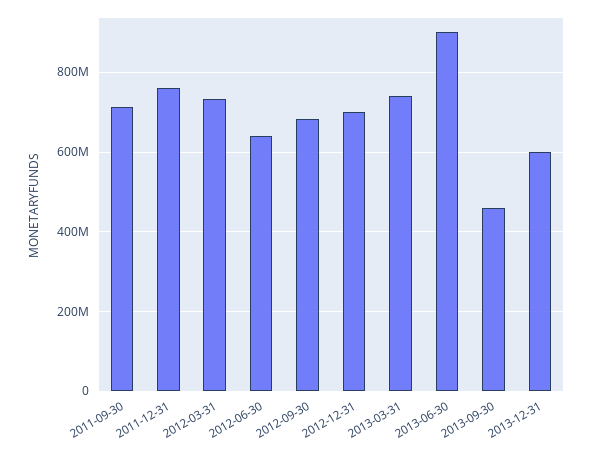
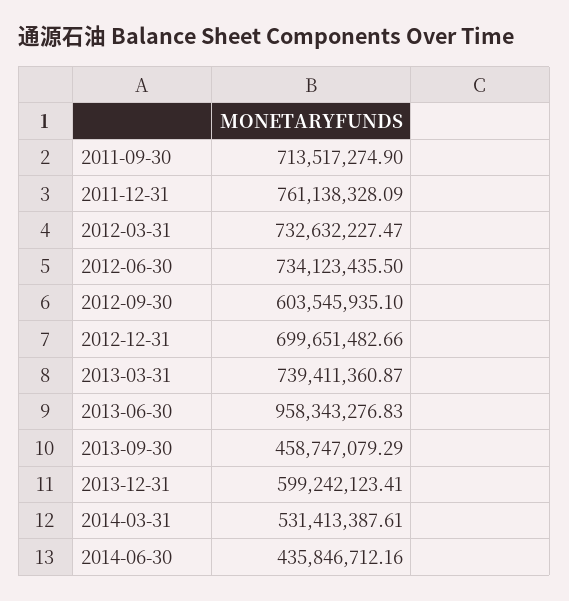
2012-06-30: 640000000 -> 734123435.5
2012-09-30: 680000000 -> 603545935.1
2013-06-30: 900000000 -> 958343276.83
2014-03-31: none -> 531413387.61
2014-06-30: none -> 435846712.16

